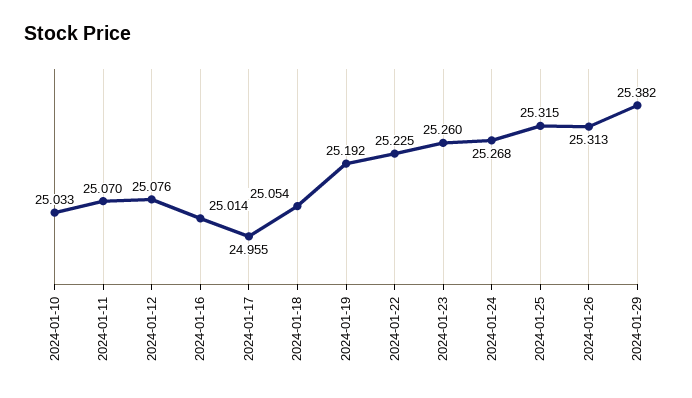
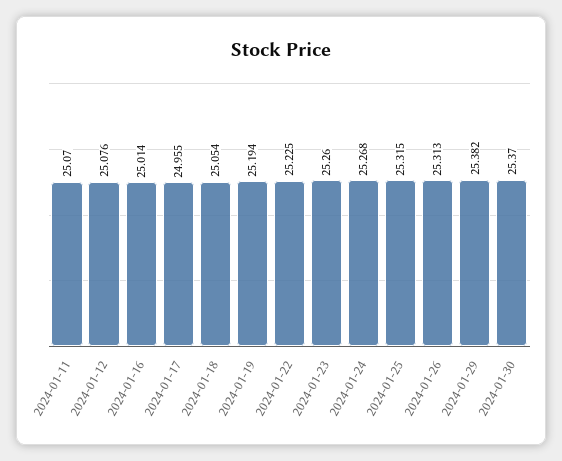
2024-01-10: 25.033 -> none
2024-01-19: 25.192 -> 25.194
2024-01-30: none -> 25.37

